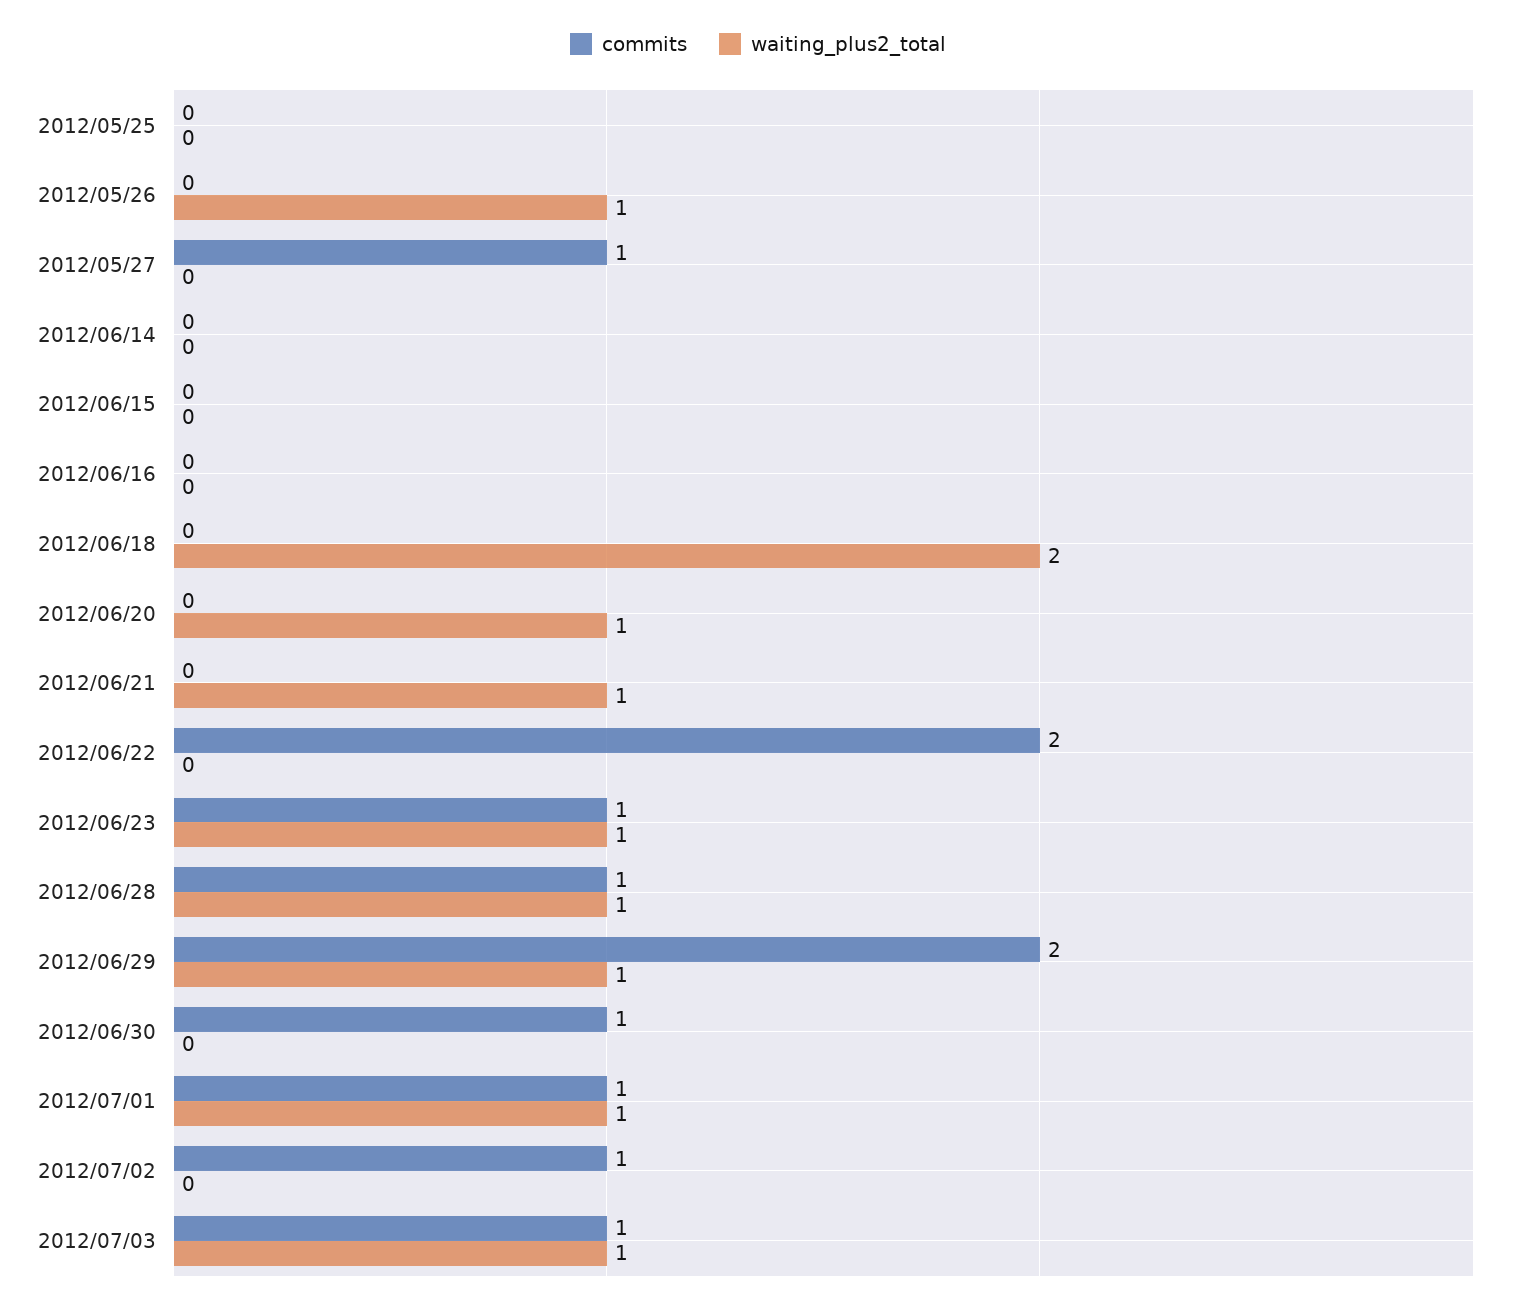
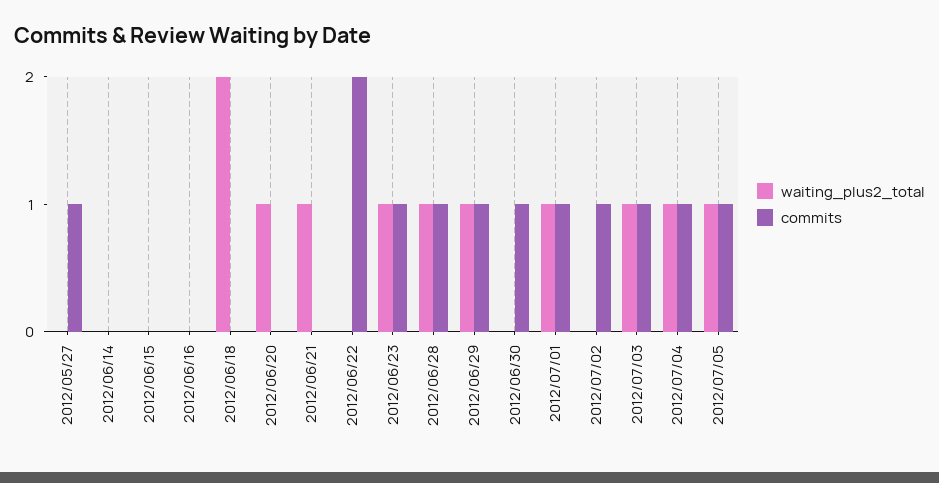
commits, 2012/05/25: 0 -> none
waiting_plus2_total, 2012/05/25: 0 -> none
commits, 2012/05/26: 0 -> none
waiting_plus2_total, 2012/05/26: 1 -> none
commits, 2012/06/29: 2 -> 1
waiting_plus2_total, 2012/07/04: none -> 1
commits, 2012/07/04: none -> 1
waiting_plus2_total, 2012/07/05: none -> 1
commits, 2012/07/05: none -> 1

